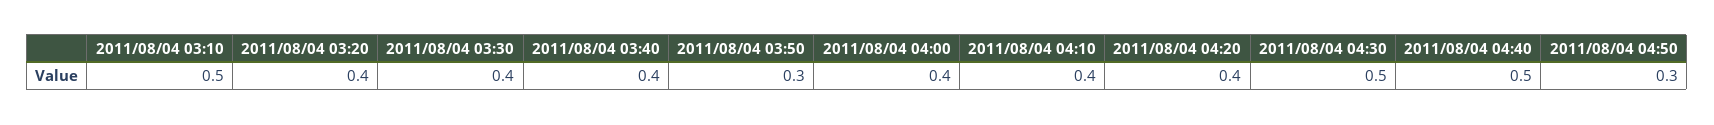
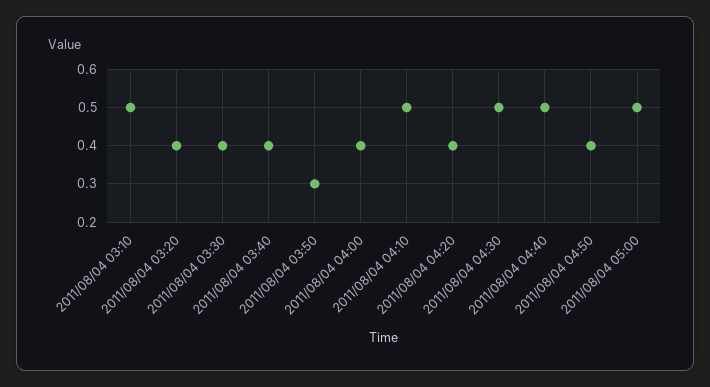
2011/08/04 04:10: 0.4 -> 0.5
2011/08/04 04:50: 0.3 -> 0.4
2011/08/04 05:00: none -> 0.5

